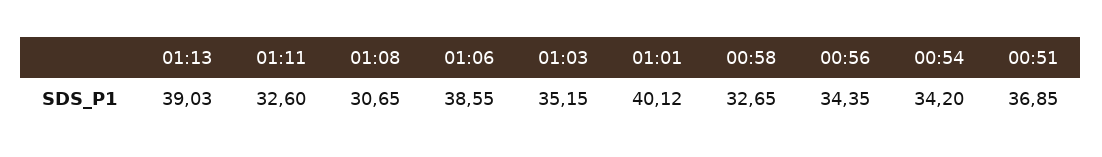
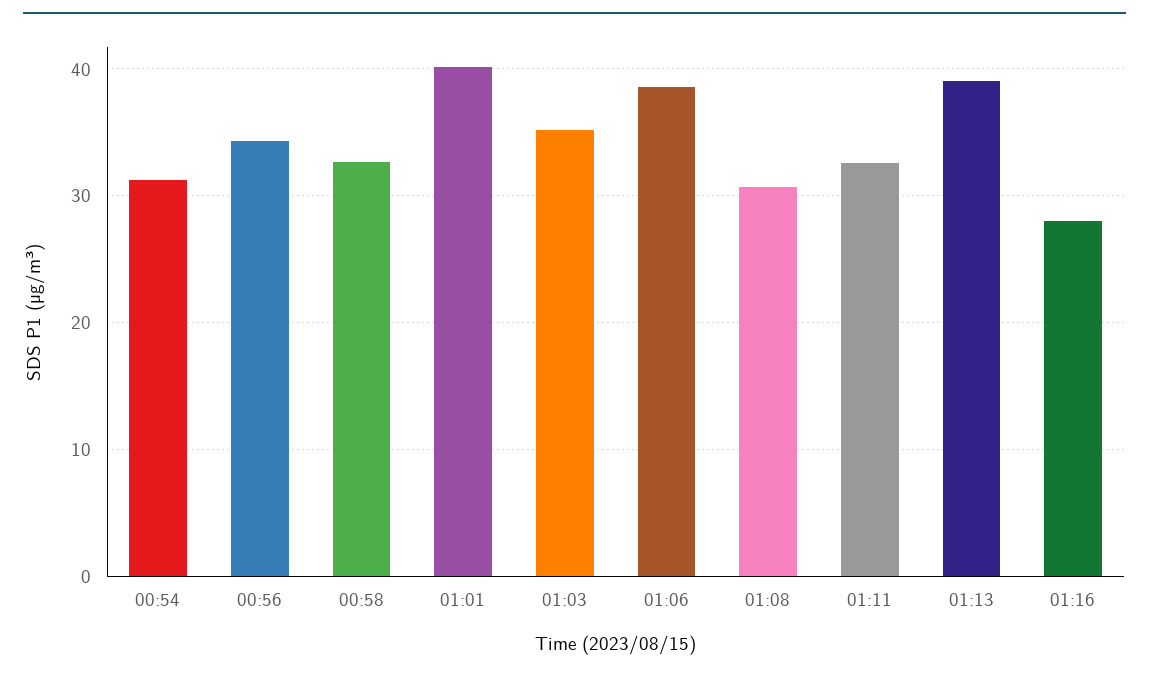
00:54: 34.2 -> 31
00:51: 36.85 -> none
01:16: none -> 28

